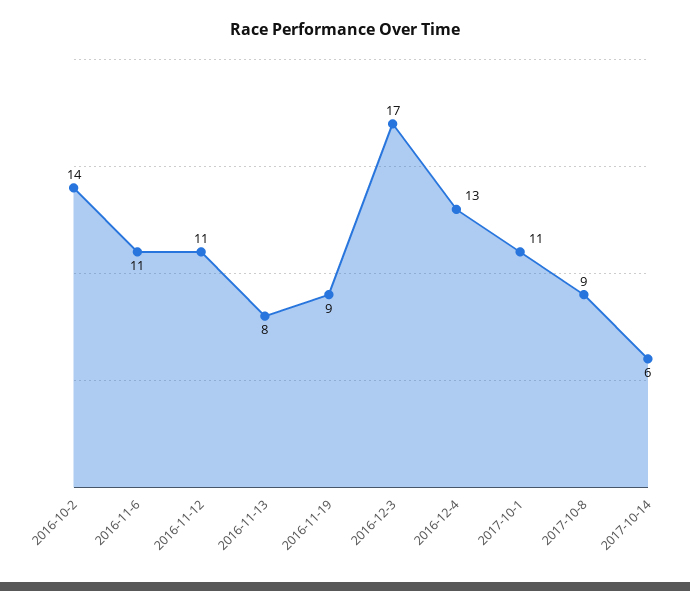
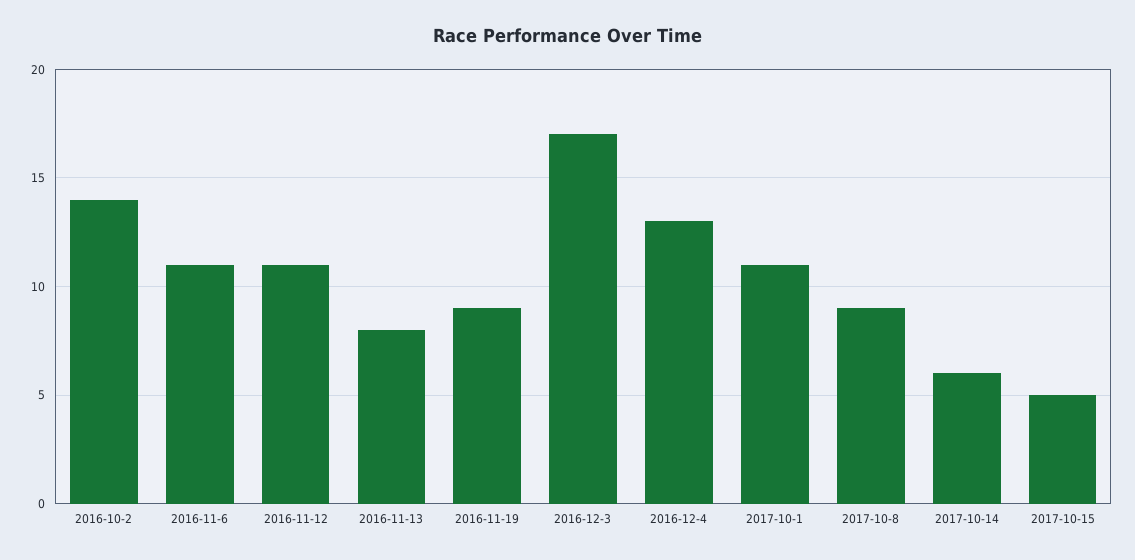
2017-10-15: none -> 5

